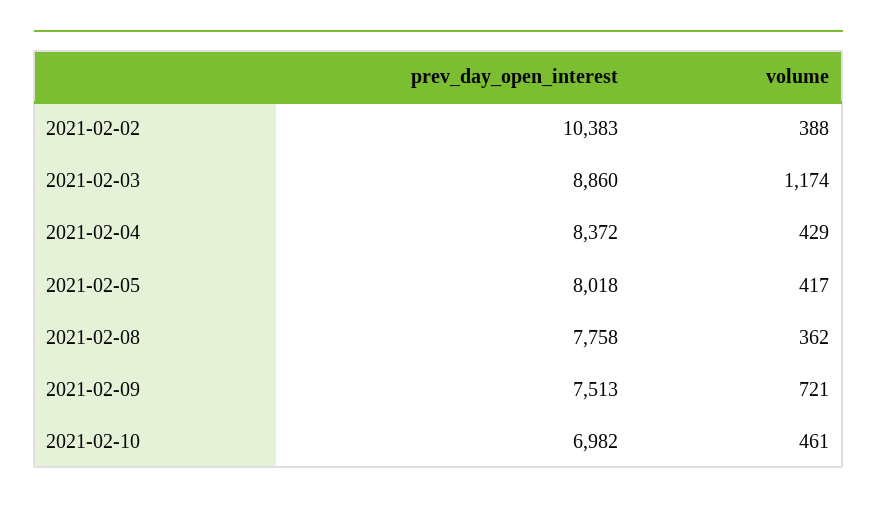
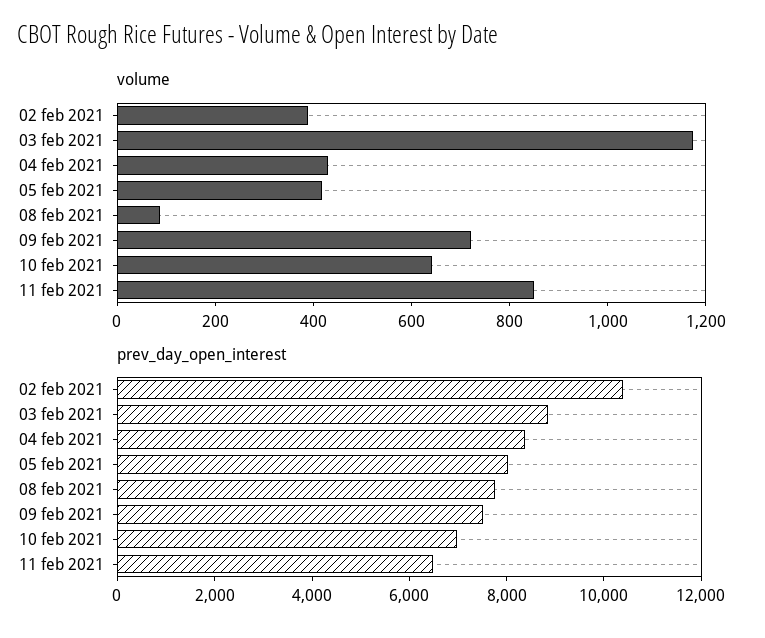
volume, 2021-02-08: 362 -> 100
volume, 2021-02-10: 461 -> 650
volume, 11 feb 2021: none -> 850
prev_day_open_interest, 11 feb 2021: none -> 6500

